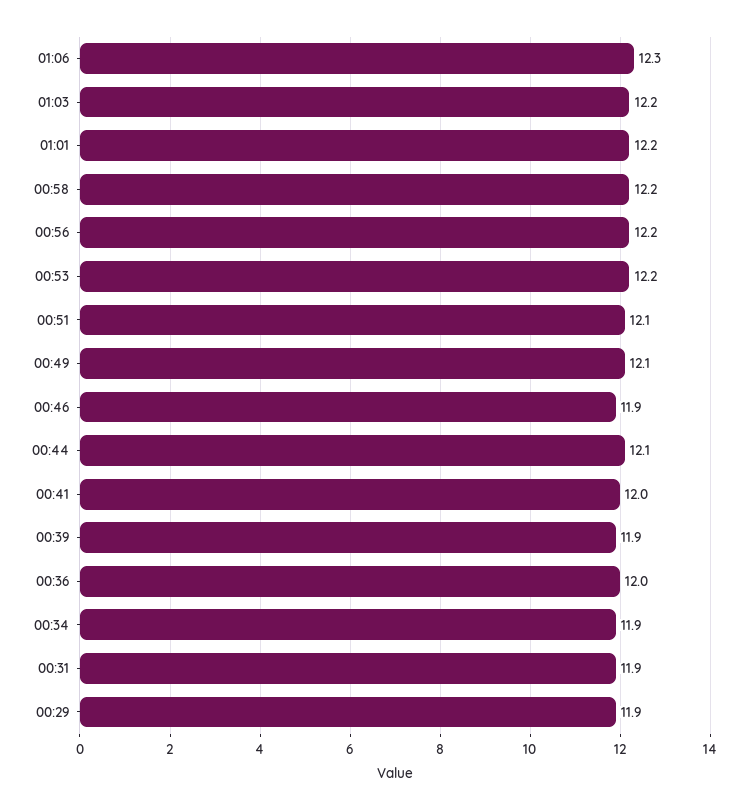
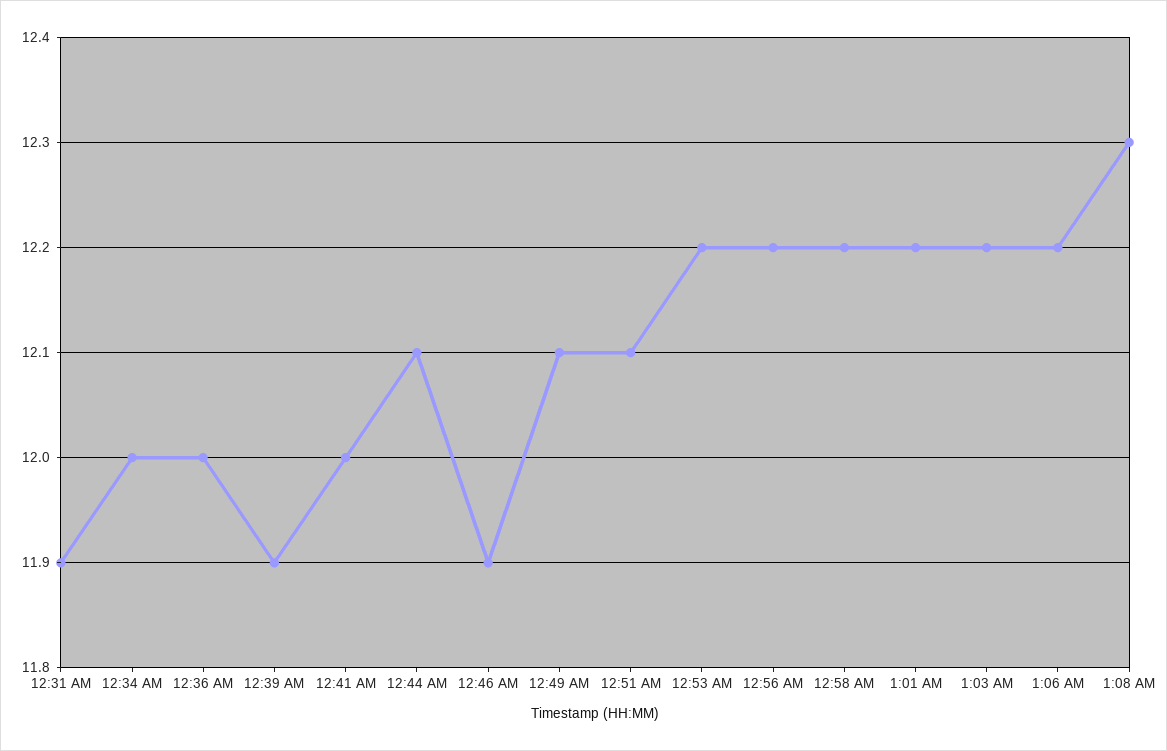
01:06: 12.3 -> 12.2
00:34: 11.9 -> 12
00:29: 11.9 -> none
1:08 AM: none -> 12.3

